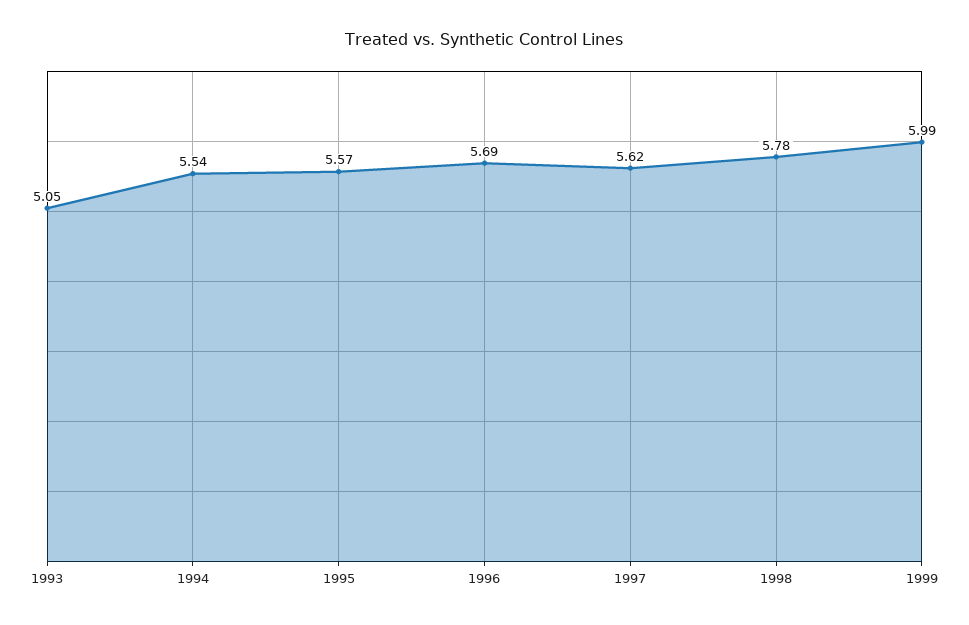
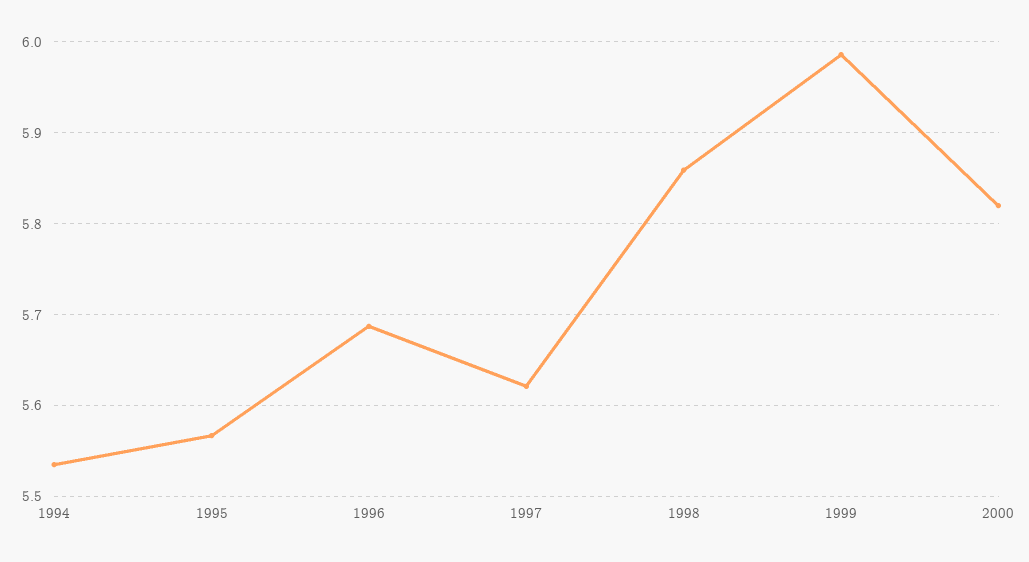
1993: 5.05 -> none
1998: 5.78 -> 5.86
2000: none -> 5.82

